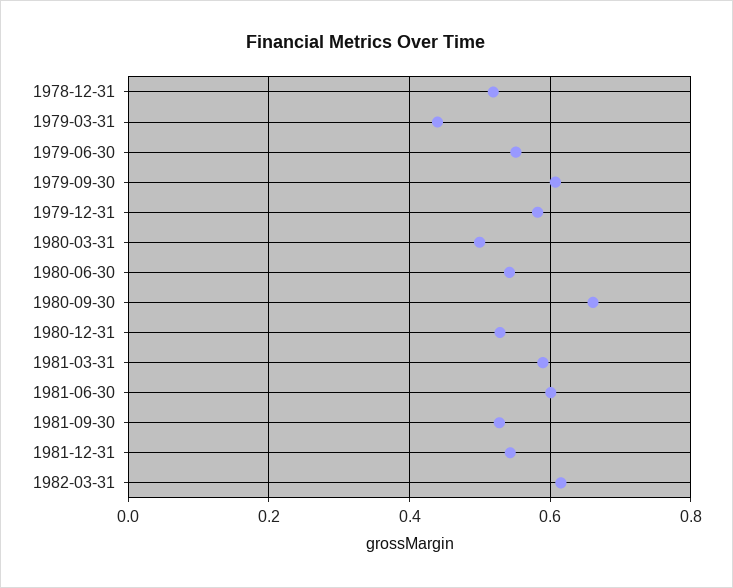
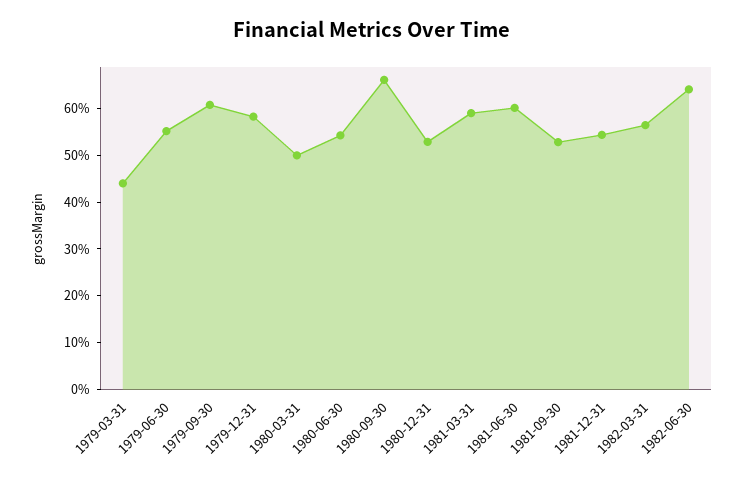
1978-12-31: 0.52 -> none
1982-03-31: 0.62 -> 0.56
1982-06-30: none -> 0.64

